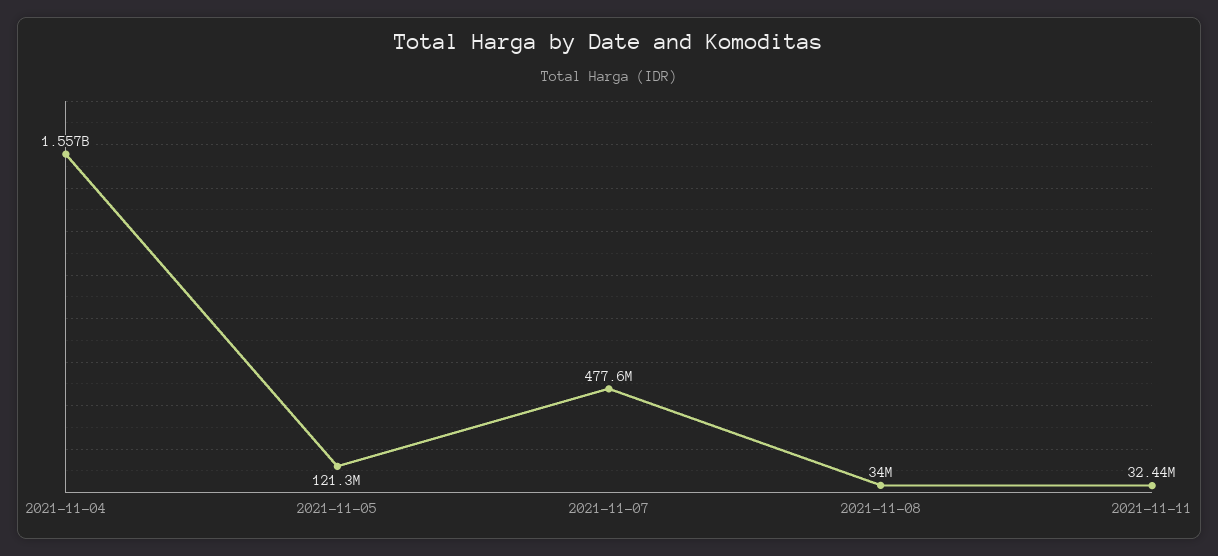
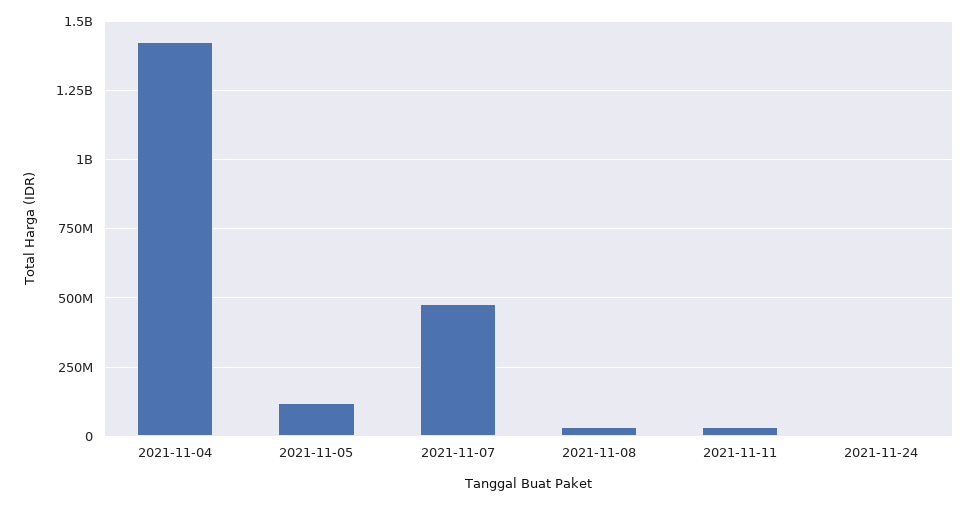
2021-11-04: 1557000000 -> 1425000000
2021-11-24: none -> 0

